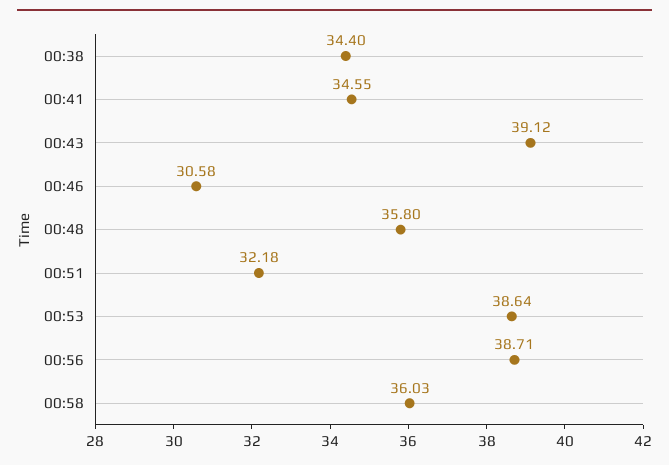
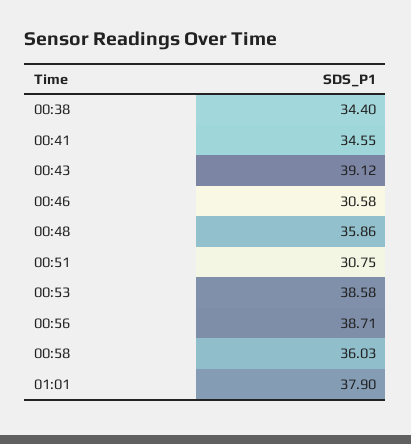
00:48: 35.8 -> 35.86
00:51: 32.18 -> 30.75
00:53: 38.64 -> 38.58
01:01: none -> 37.9

